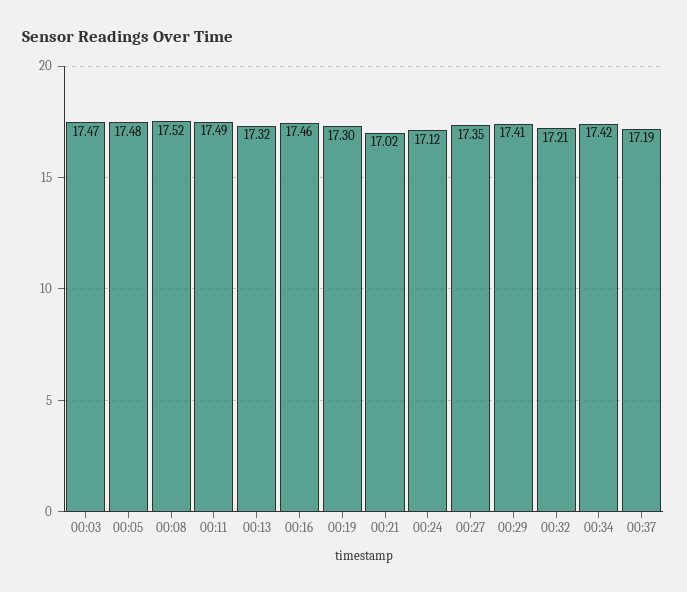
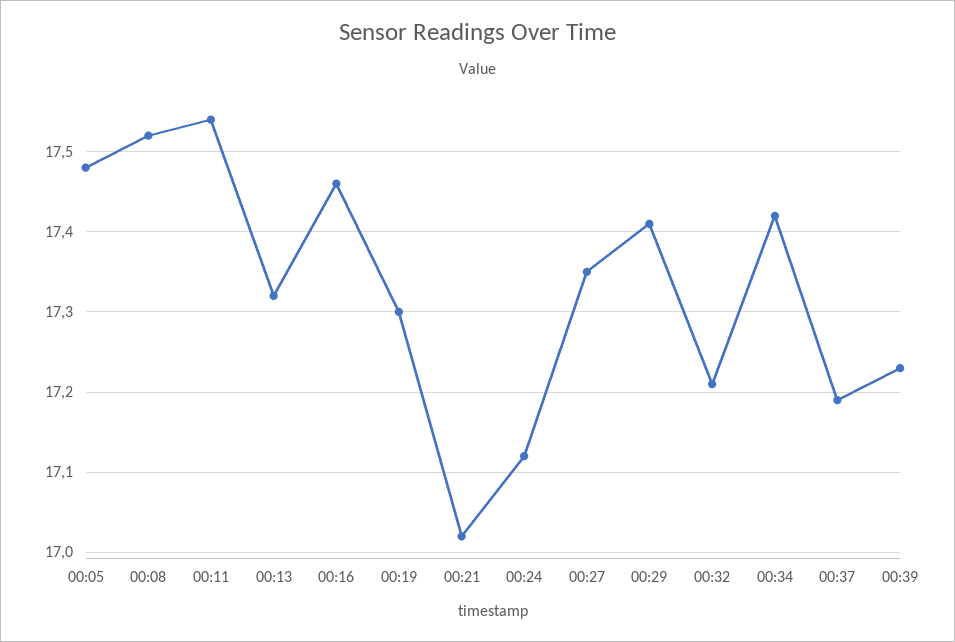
00:03: 17.47 -> none
00:11: 17.49 -> 17.54
00:39: none -> 17.23

